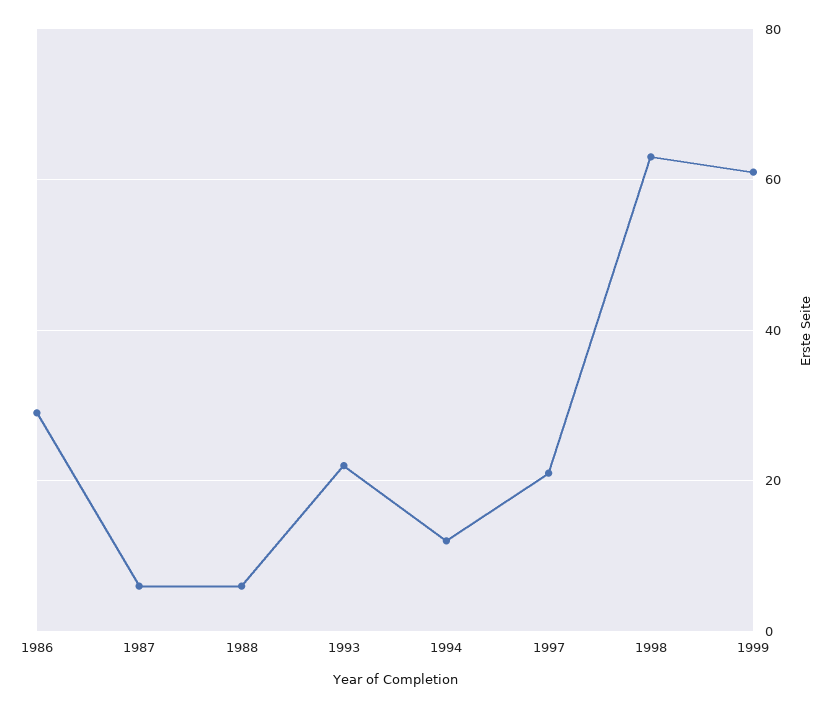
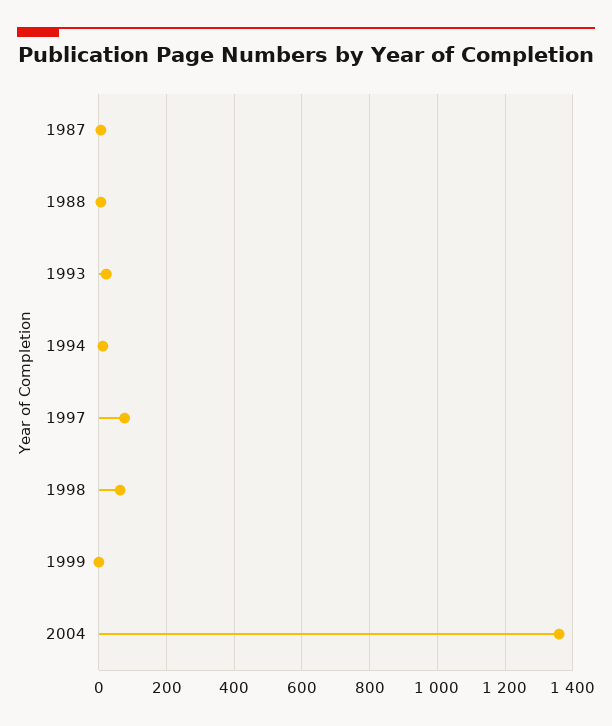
1986: 30 -> none
1997: 20 -> 80
1999: 60 -> 0
2004: none -> 1360

